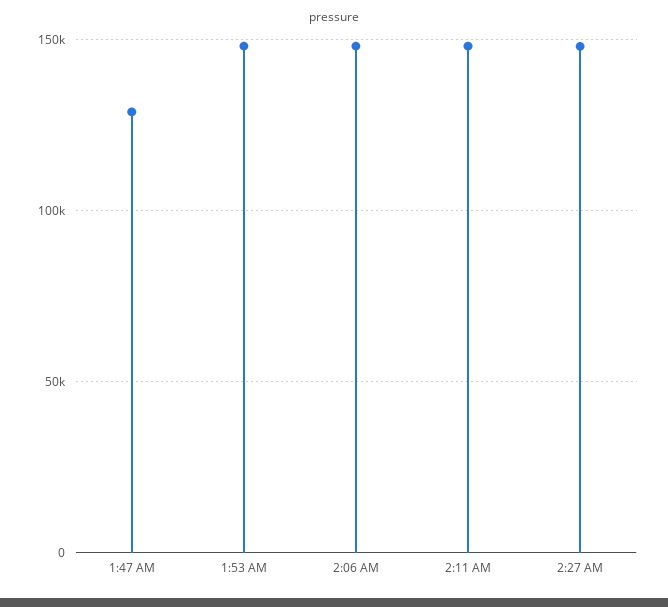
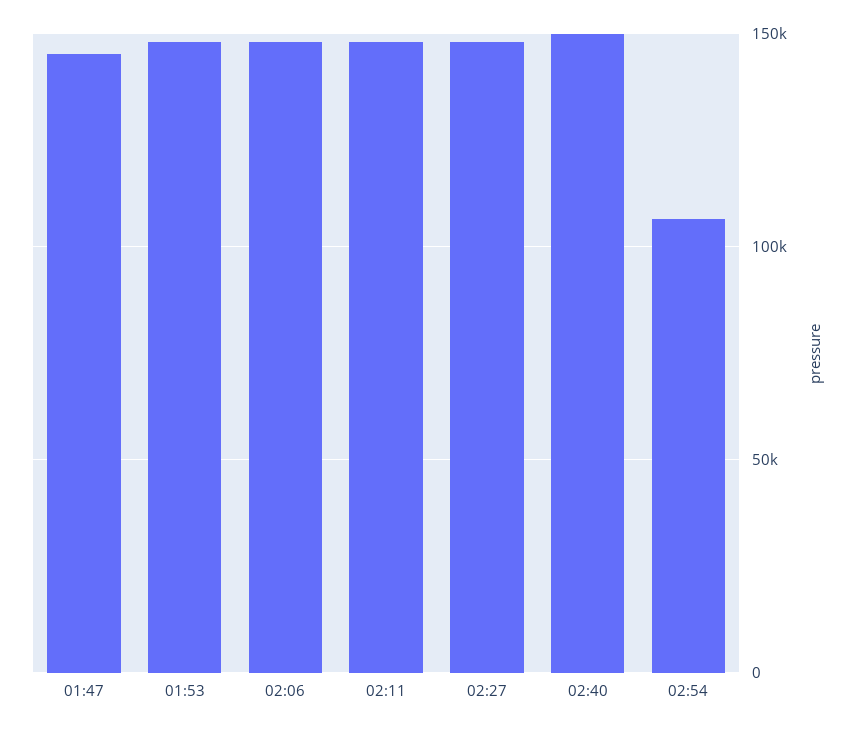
1:47 AM: 130000 -> 145000
02:40: none -> 150000
02:54: none -> 105000

